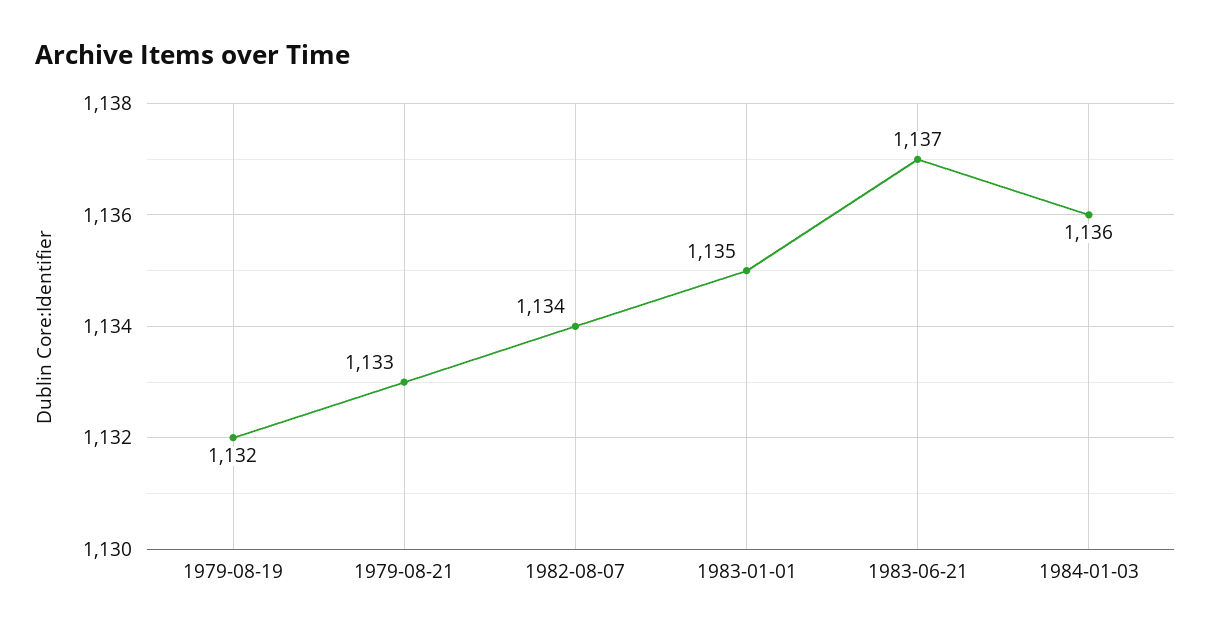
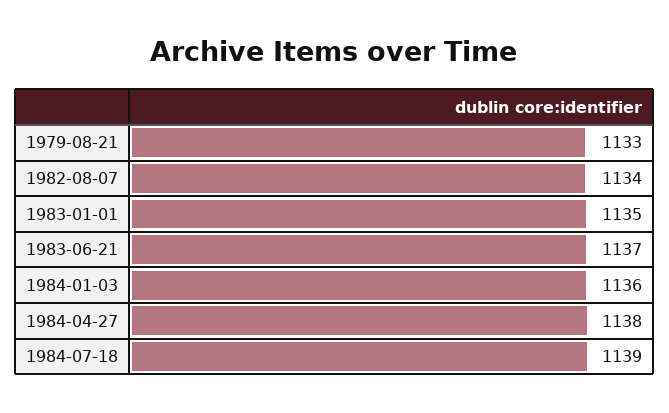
1979-08-19: 1132 -> none
1984-04-27: none -> 1138
1984-07-18: none -> 1139

